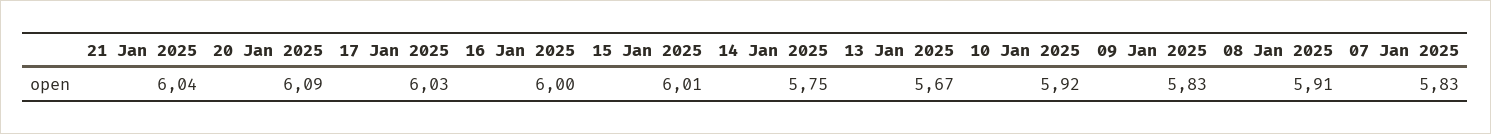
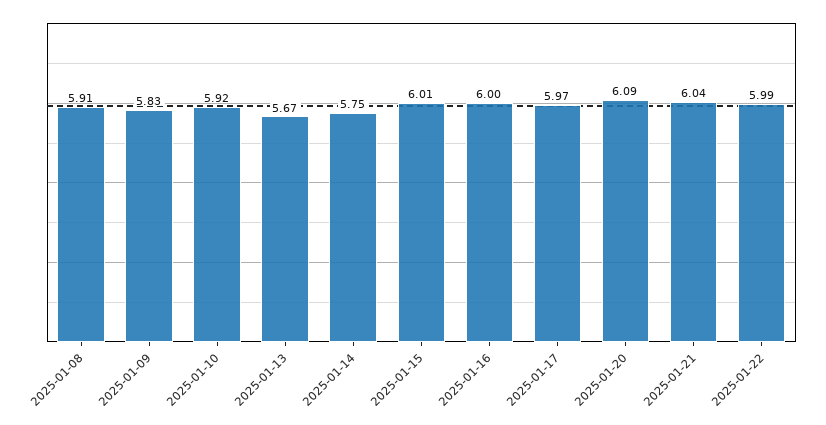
17 Jan 2025: 6.03 -> 5.97
07 Jan 2025: 5.83 -> none
2025-01-22: none -> 5.99

